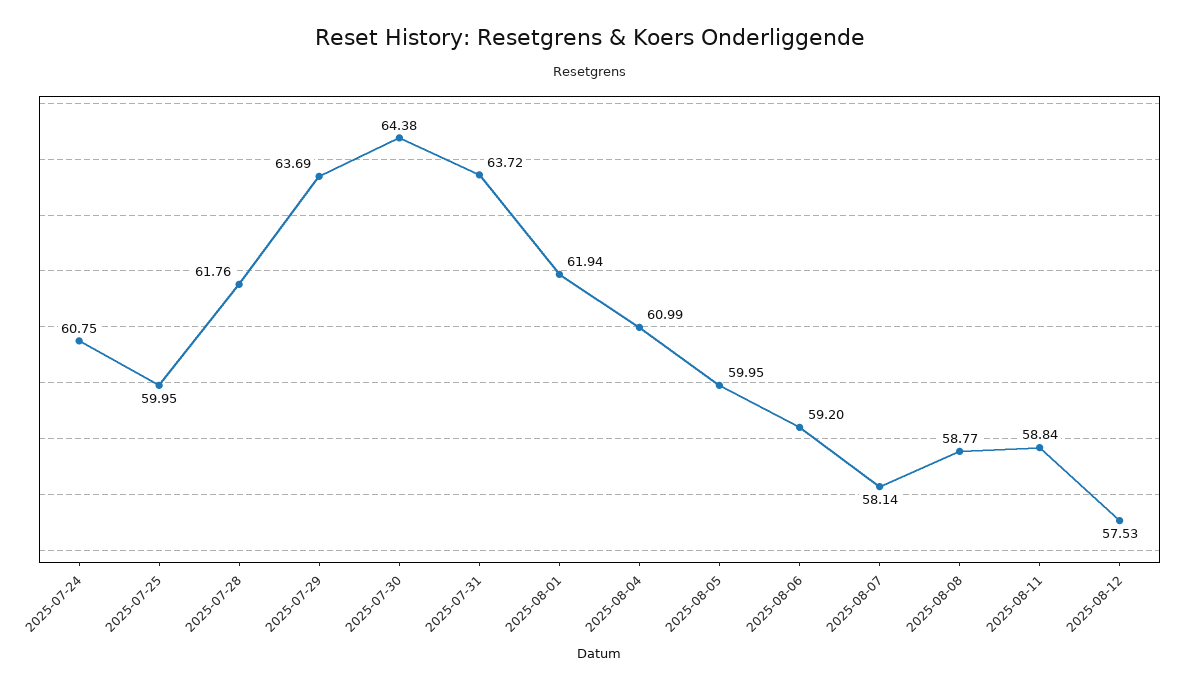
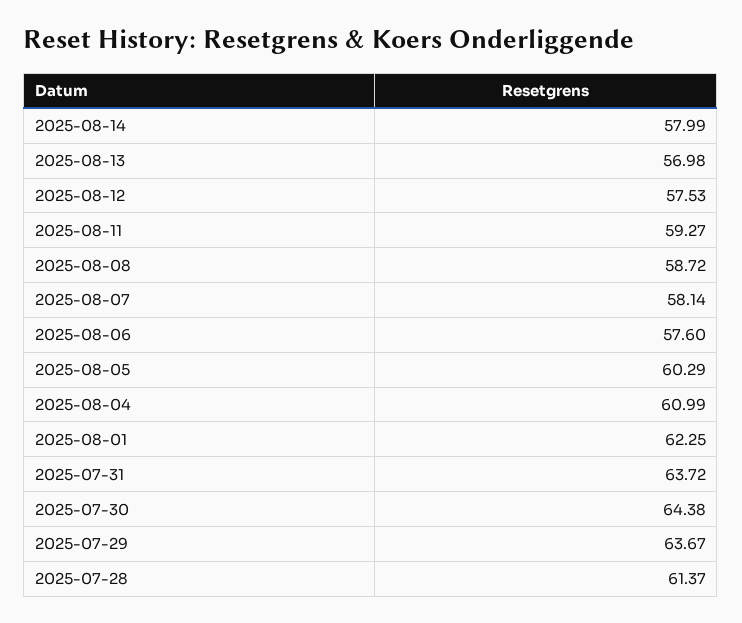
2025-07-24: 60.75 -> none
2025-07-25: 59.95 -> none
2025-07-28: 61.76 -> 61.37
2025-07-29: 63.69 -> 63.67
2025-08-01: 61.94 -> 62.25
2025-08-05: 59.95 -> 60.29
2025-08-06: 59.2 -> 57.6
2025-08-08: 58.77 -> 58.72
2025-08-11: 58.84 -> 59.27
2025-08-14: none -> 57.99
2025-08-13: none -> 56.98

